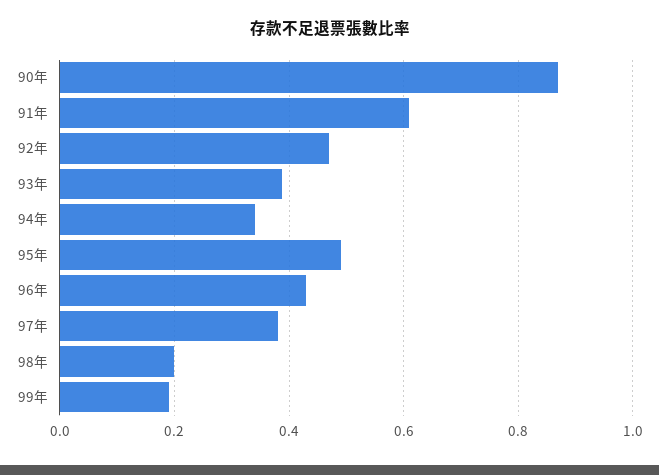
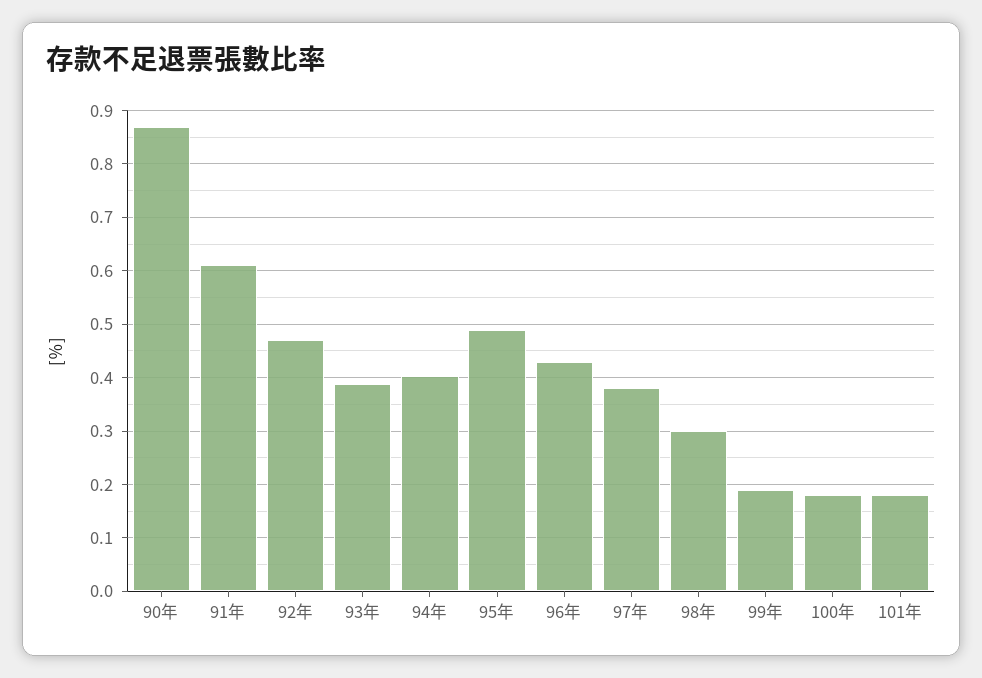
94年: 0.34 -> 0.4
98年: 0.2 -> 0.3
100年: none -> 0.18
101年: none -> 0.18

